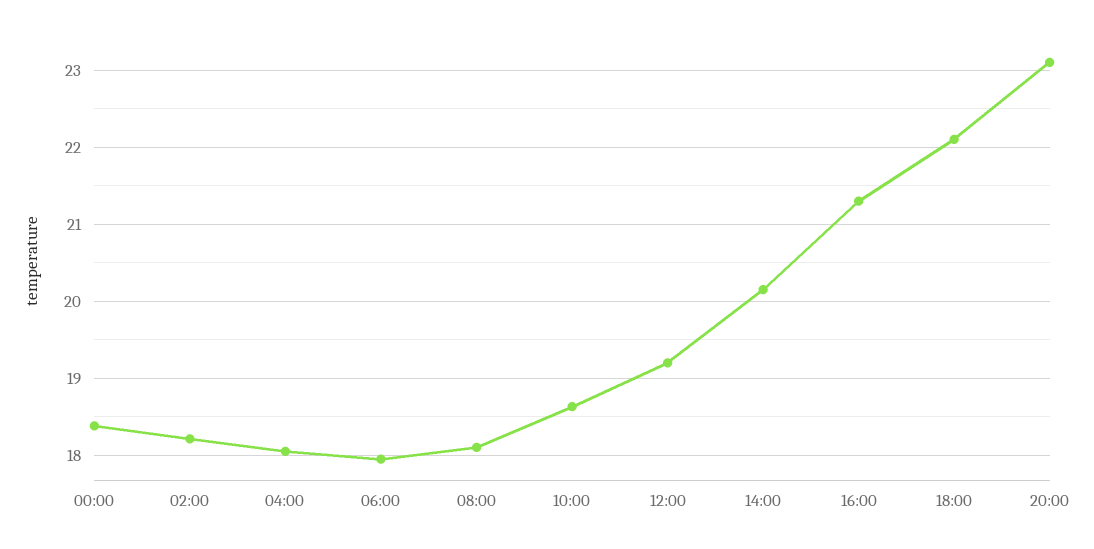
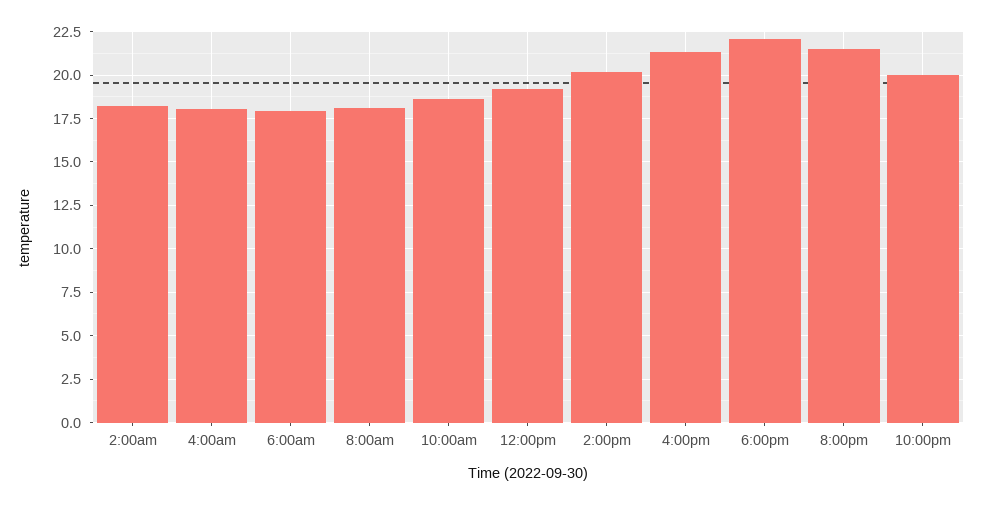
00:00: 18.4 -> none
20:00: 23.1 -> 21.5
10:00pm: none -> 20

